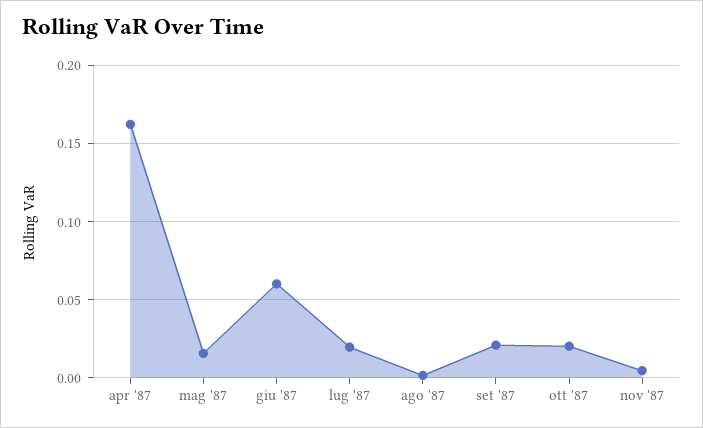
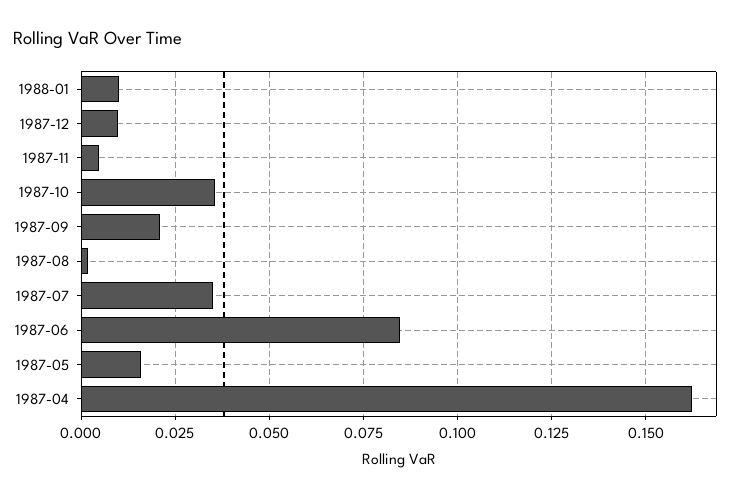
giu '87: 0.06 -> 0.085
lug '87: 0.02 -> 0.035
ott '87: 0.02 -> 0.035
1988-01: none -> 0.01
1987-12: none -> 0.01

